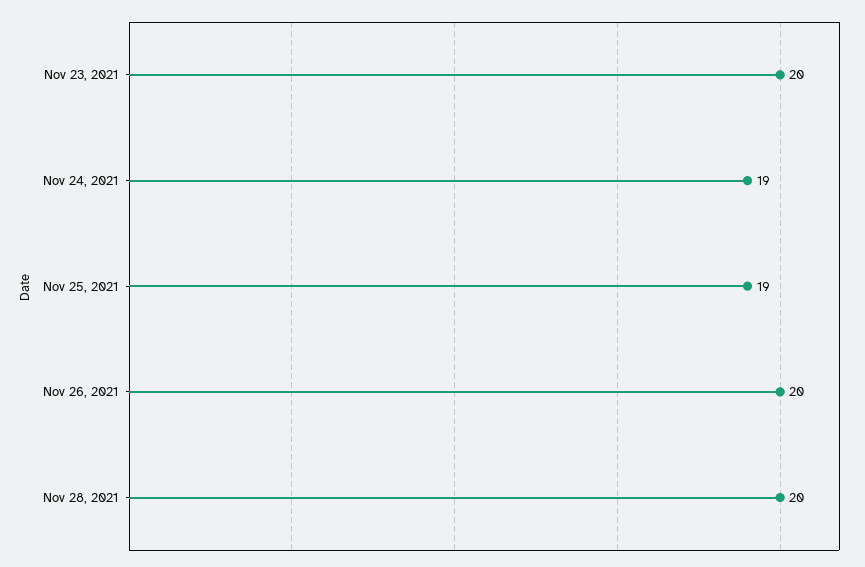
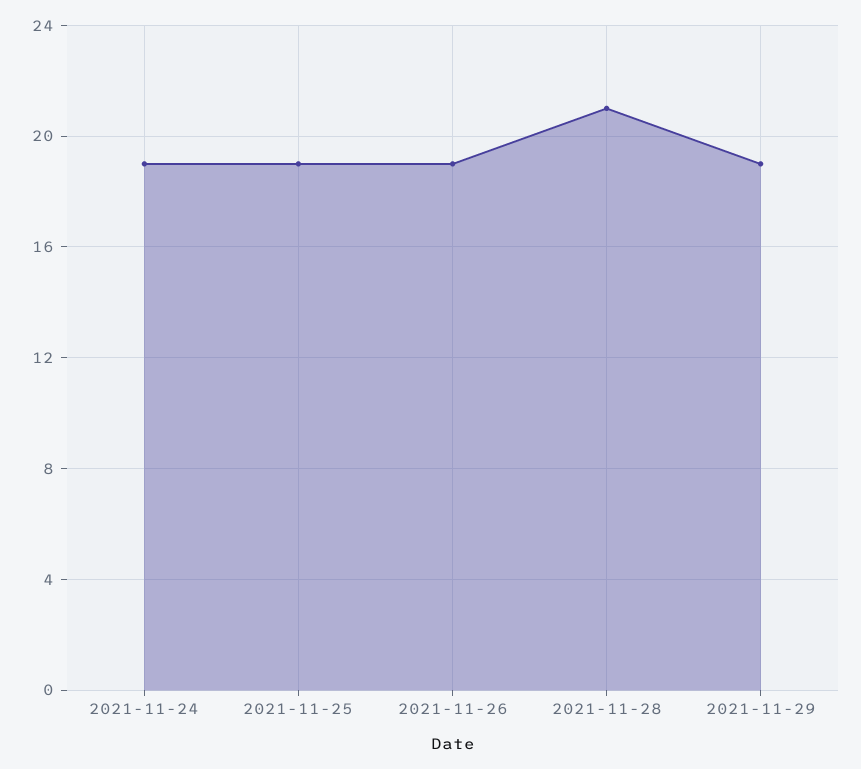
Nov 23, 2021: 20 -> none
Nov 26, 2021: 20 -> 19
Nov 28, 2021: 20 -> 21
2021-11-29: none -> 19

